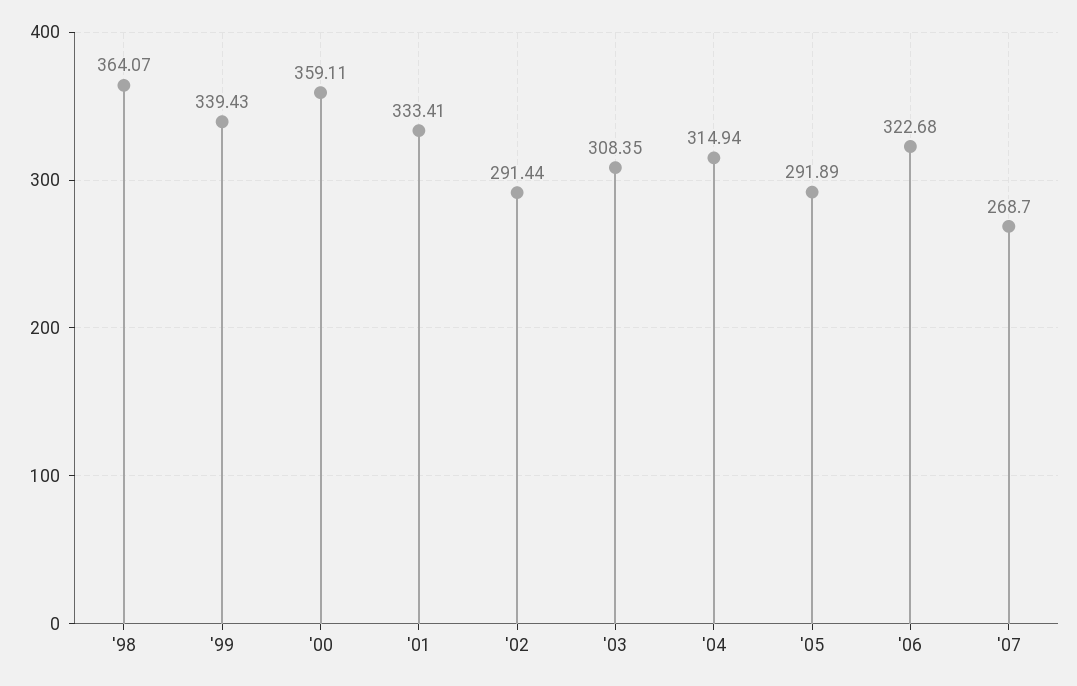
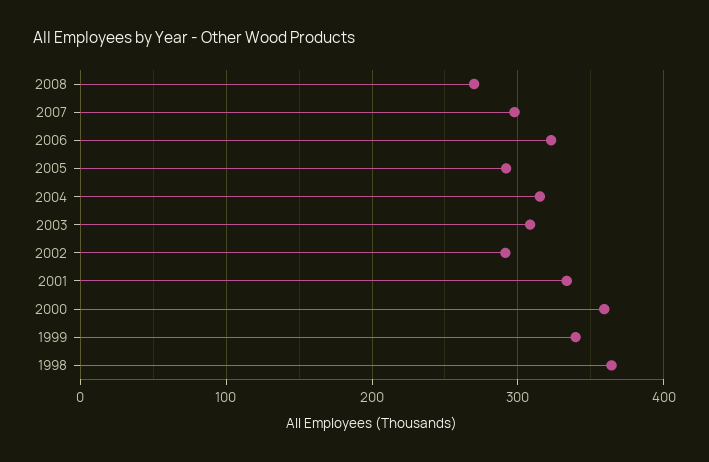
'07: 268.7 -> 300
2008: none -> 270

